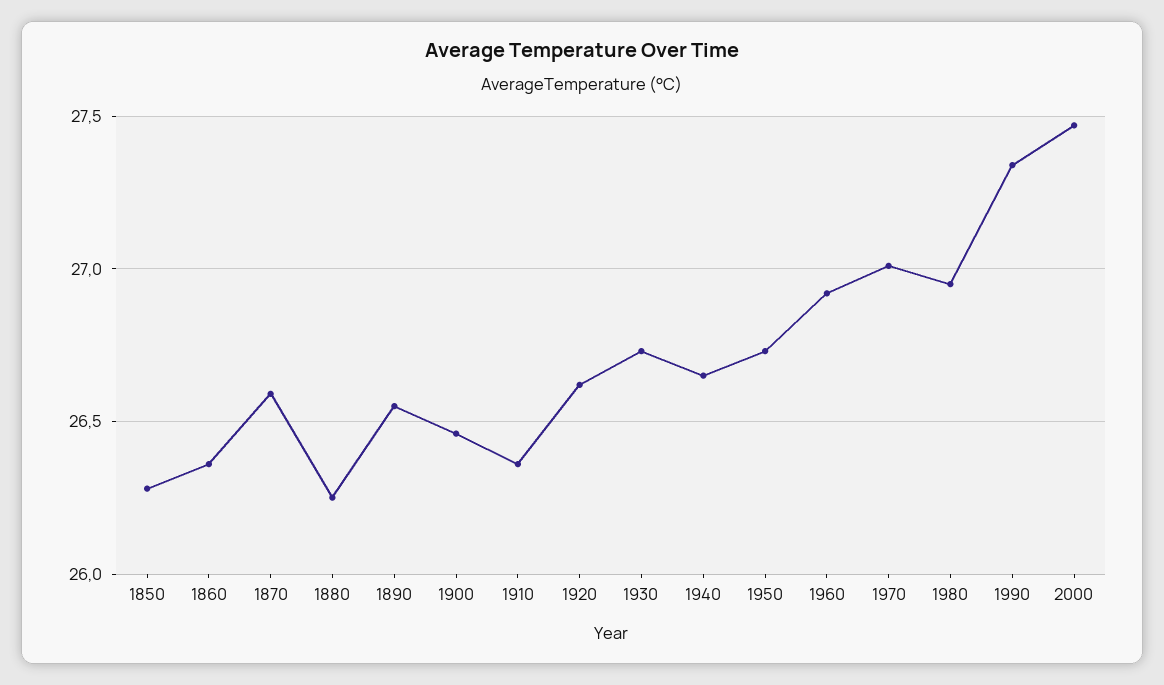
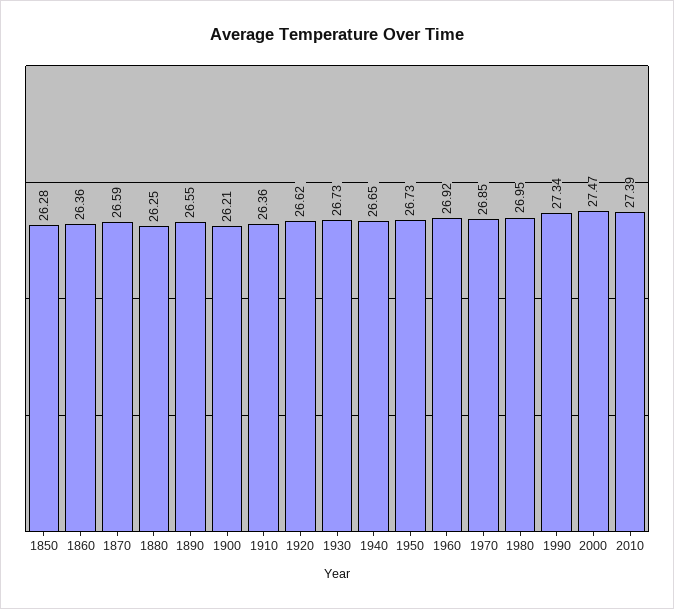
1900: 26.45 -> 26.21
1970: 27 -> 26.85
2010: none -> 27.39

